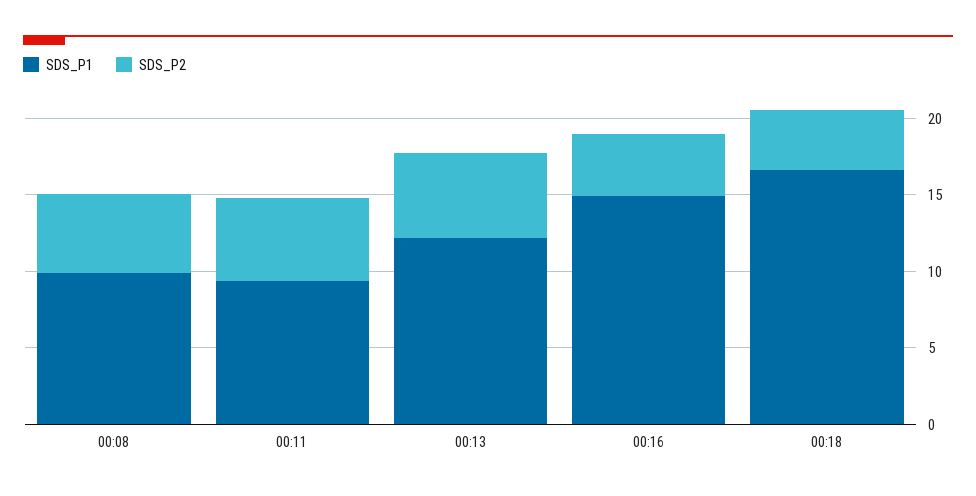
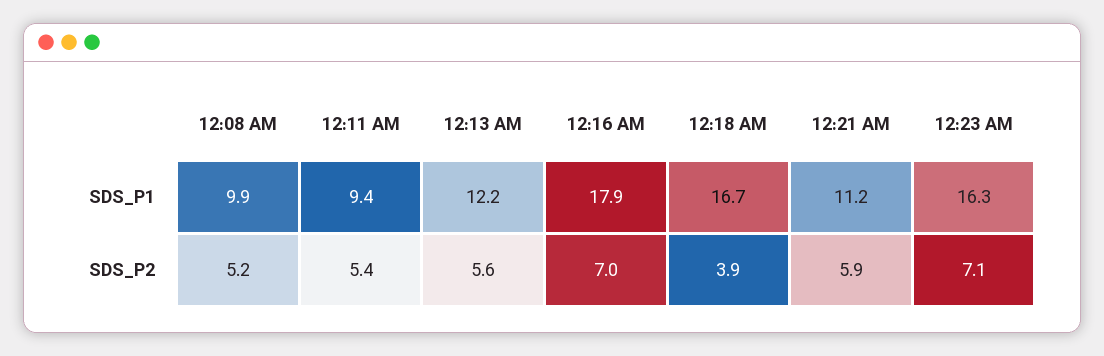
SDS_P1, 00:16: 15 -> 17.9
SDS_P2, 00:16: 4 -> 7
SDS_P1, 12:21 AM: none -> 11.2
SDS_P1, 12:23 AM: none -> 16.3
SDS_P2, 12:21 AM: none -> 5.9
SDS_P2, 12:23 AM: none -> 7.1

